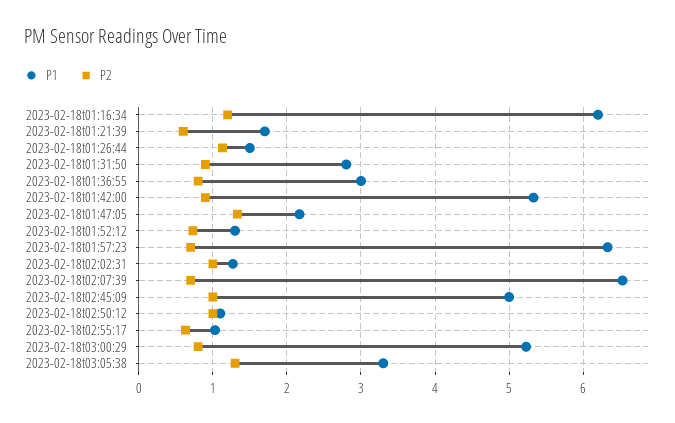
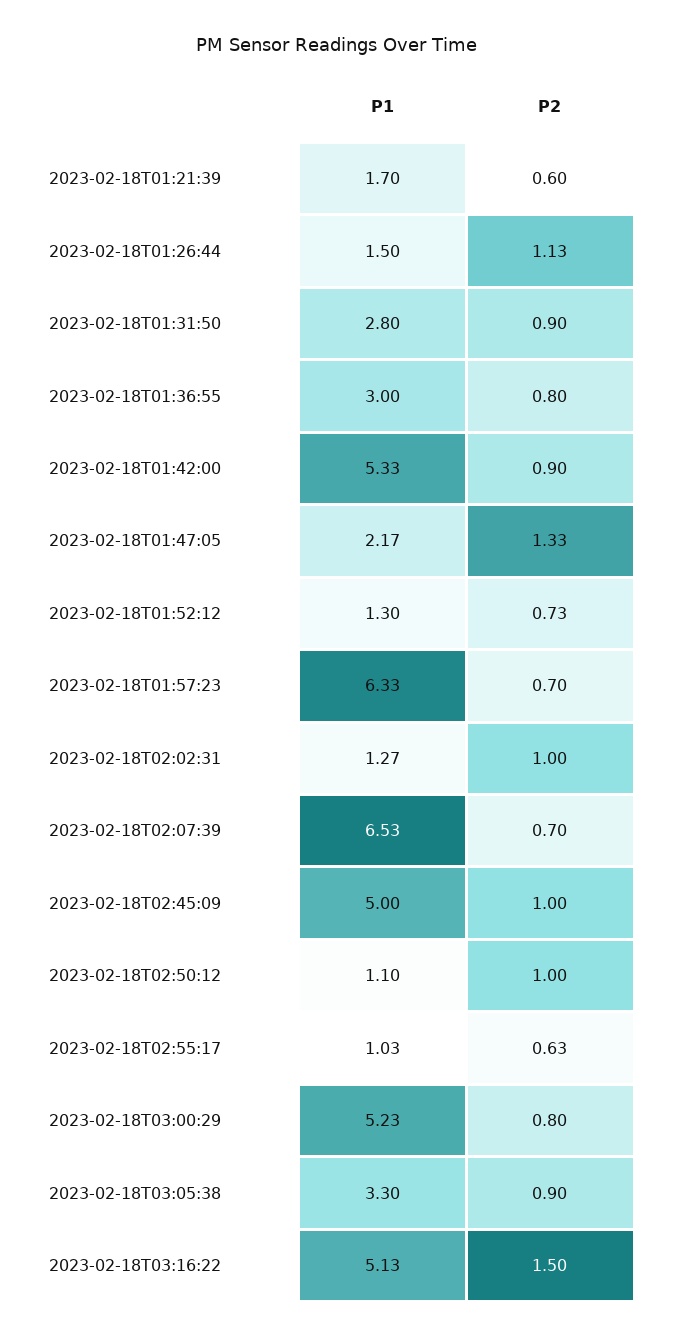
P1, 2023-02-18t01:16:34: 6.2 -> none
P2, 2023-02-18t01:16:34: 1.2 -> none
P2, 2023-02-18t03:05:38: 1.3 -> 0.9
P1, 2023-02-18T03:16:22: none -> 5.13
P2, 2023-02-18T03:16:22: none -> 1.5

